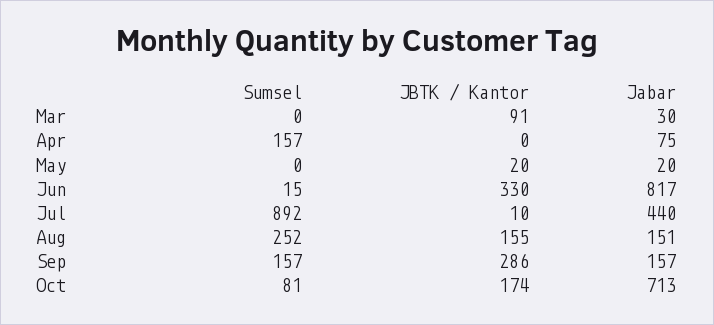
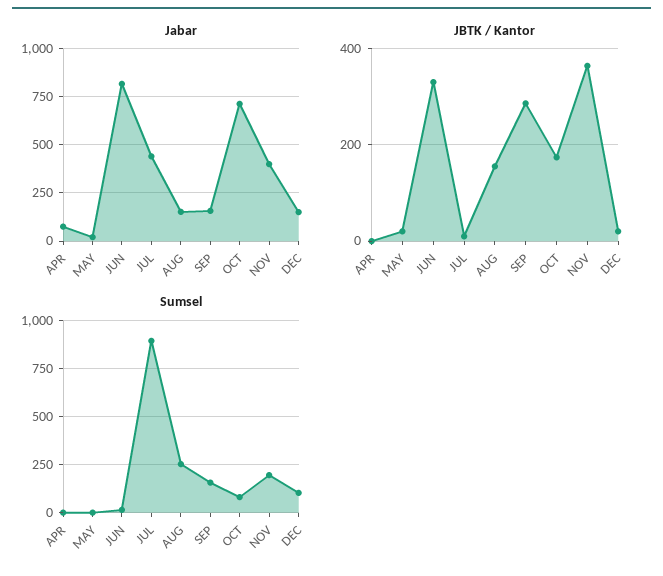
Sumsel, Mar: 0 -> none
JBTK / Kantor, Mar: 91 -> none
Jabar, Mar: 30 -> none
Sumsel, Apr: 157 -> 0
Jabar, NOV: none -> 400
Jabar, DEC: none -> 150
JBTK / Kantor, NOV: none -> 360
JBTK / Kantor, DEC: none -> 20
Sumsel, NOV: none -> 200
Sumsel, DEC: none -> 100

